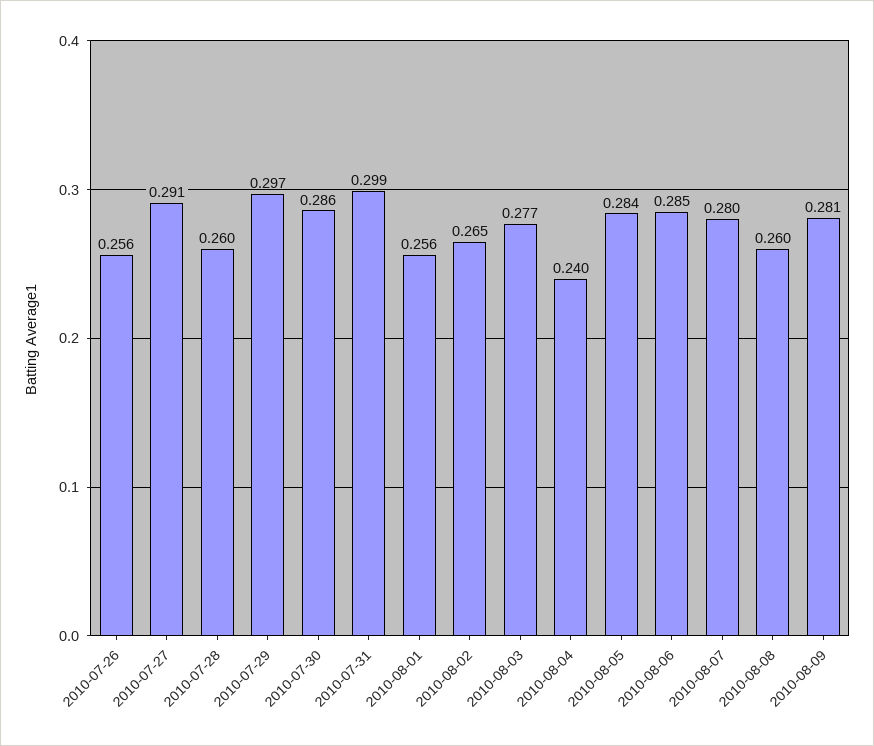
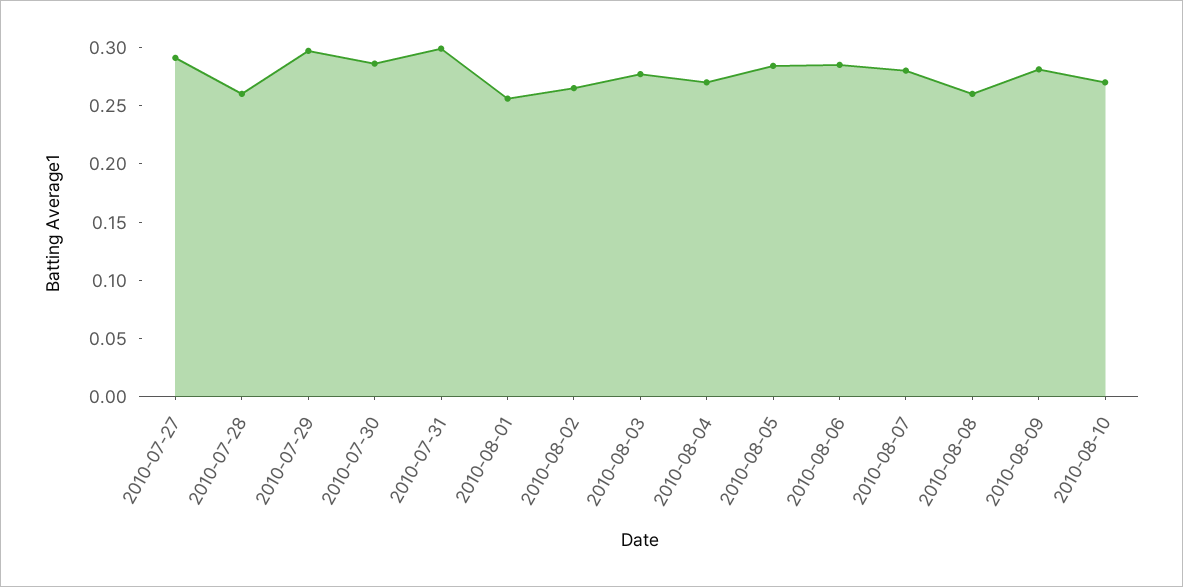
2010-07-26: 0.256 -> none
2010-08-04: 0.24 -> 0.27
2010-08-10: none -> 0.27

